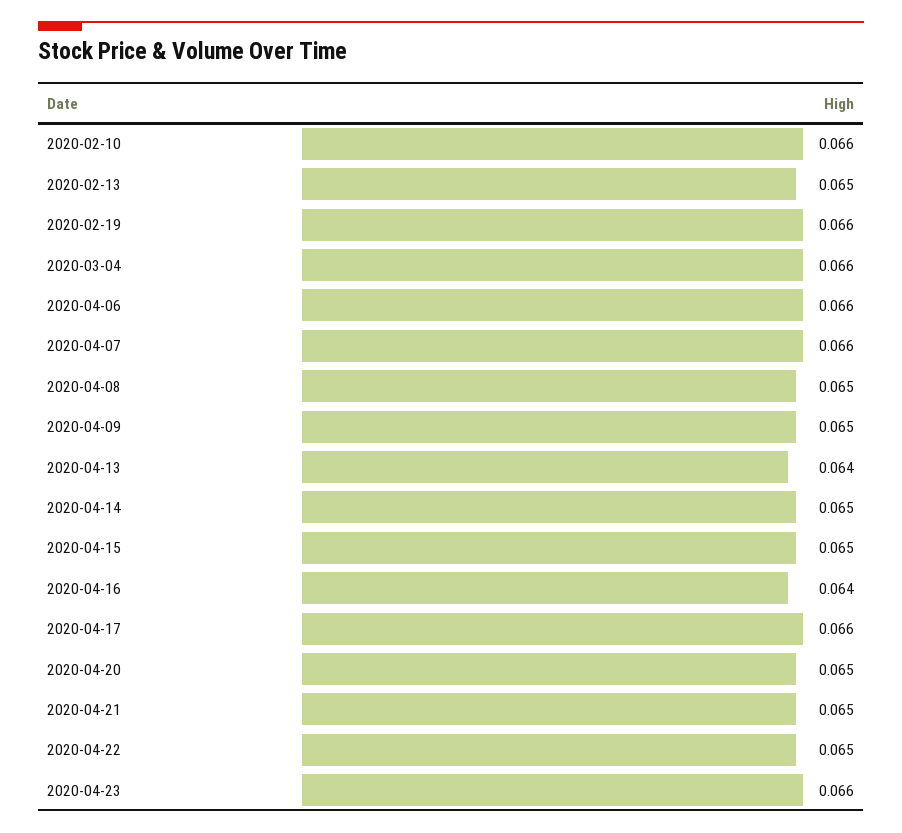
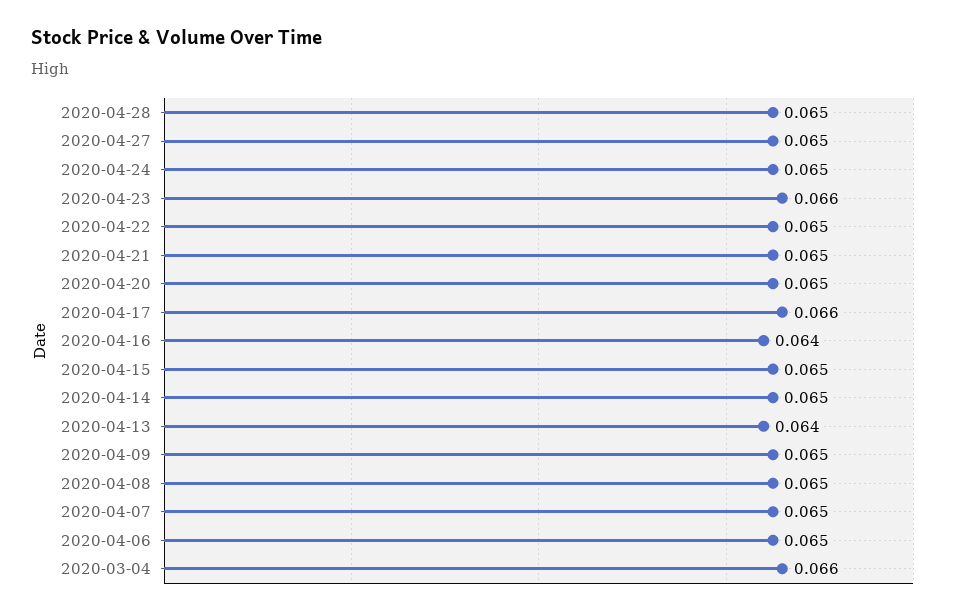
2020-02-10: 0.066 -> none
2020-02-13: 0.065 -> none
2020-02-19: 0.066 -> none
2020-04-06: 0.066 -> 0.065
2020-04-07: 0.066 -> 0.065
2020-04-28: none -> 0.065
2020-04-27: none -> 0.065
2020-04-24: none -> 0.065

